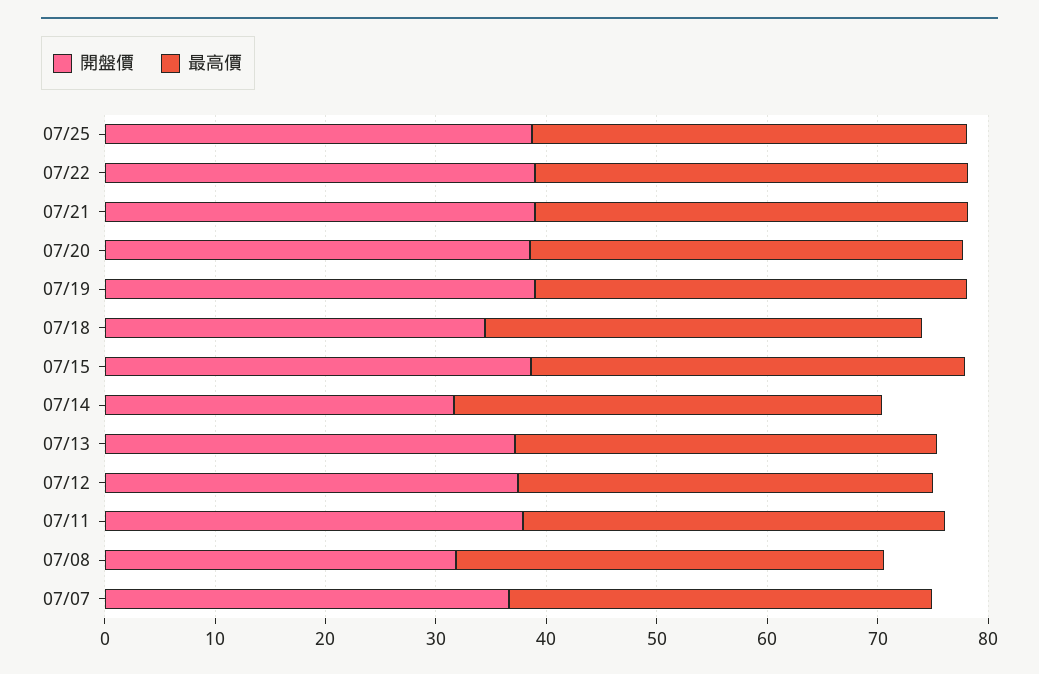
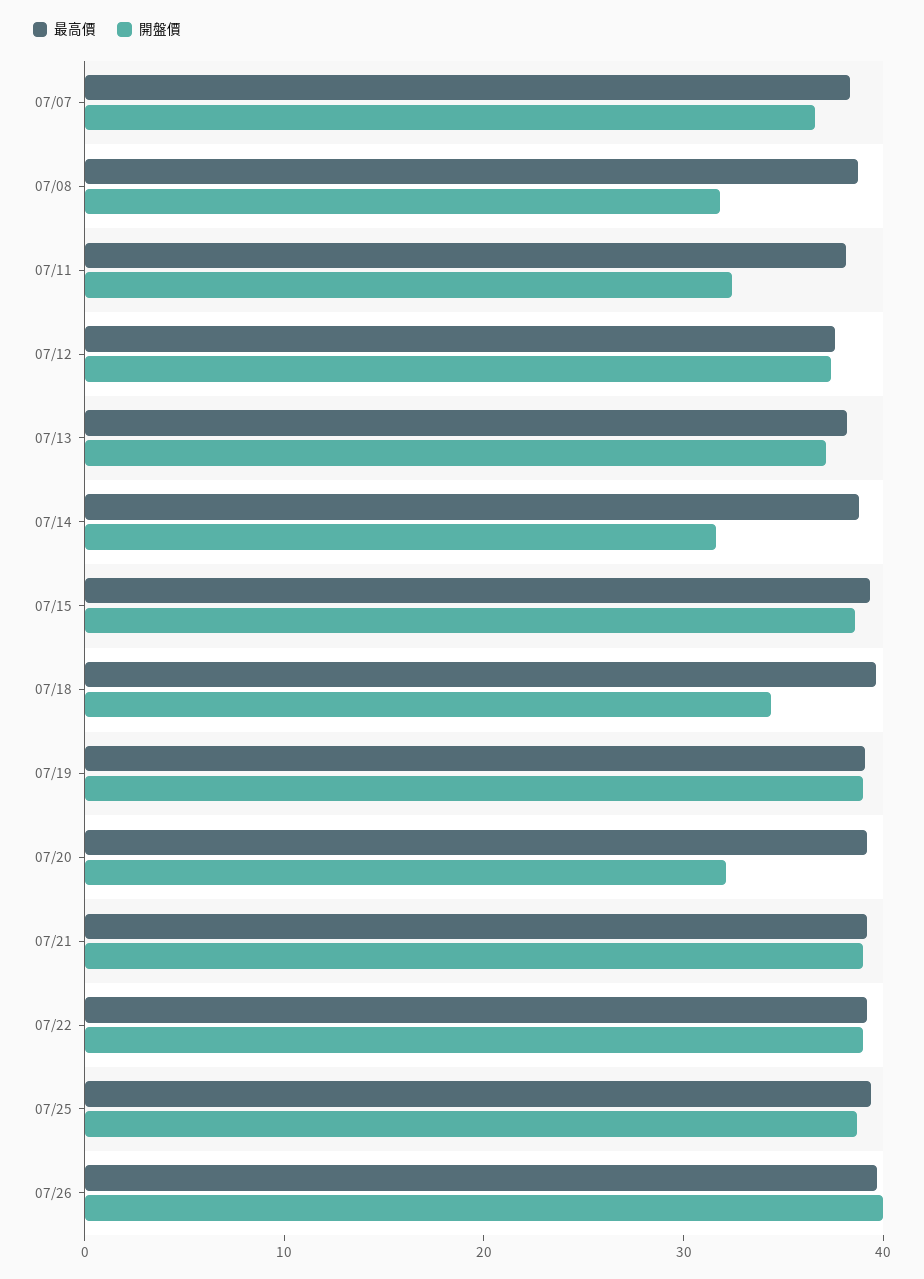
開盤價, 07/20: 38 -> 32
開盤價, 07/11: 38 -> 32
最高價, 07/26: none -> 40
開盤價, 07/26: none -> 40

